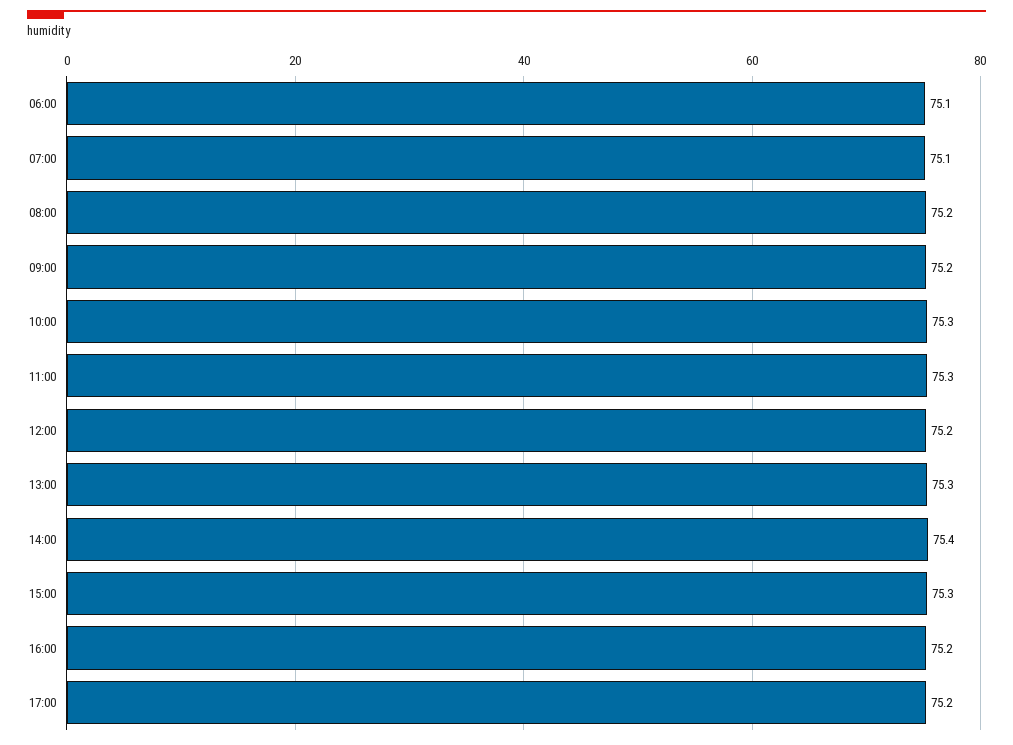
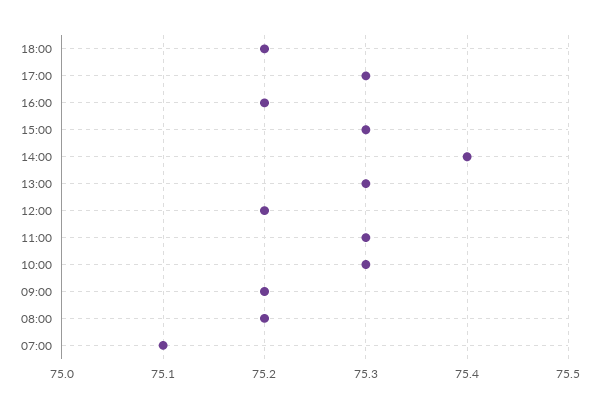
06:00: 75.1 -> none
17:00: 75.2 -> 75.3
18:00: none -> 75.2

